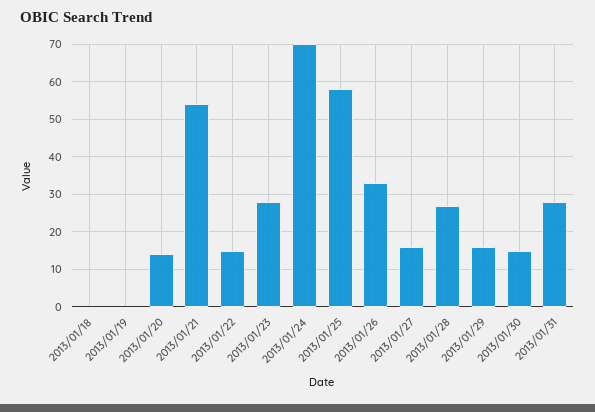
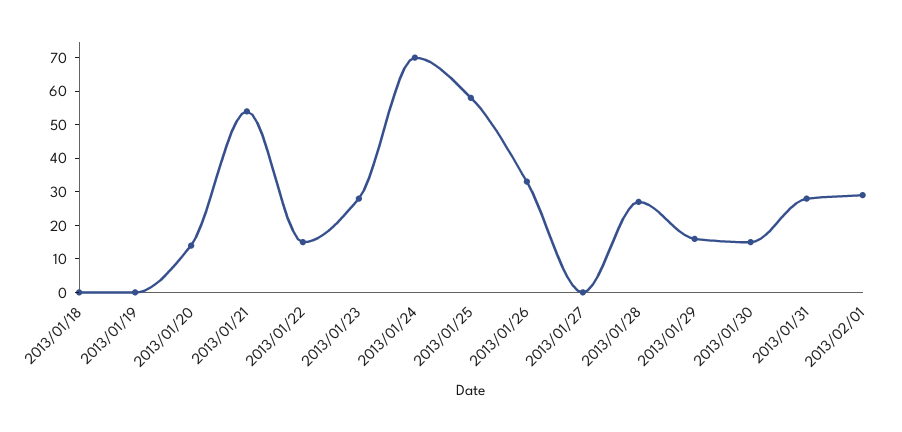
2013/01/27: 15 -> 0
2013/02/01: none -> 30

